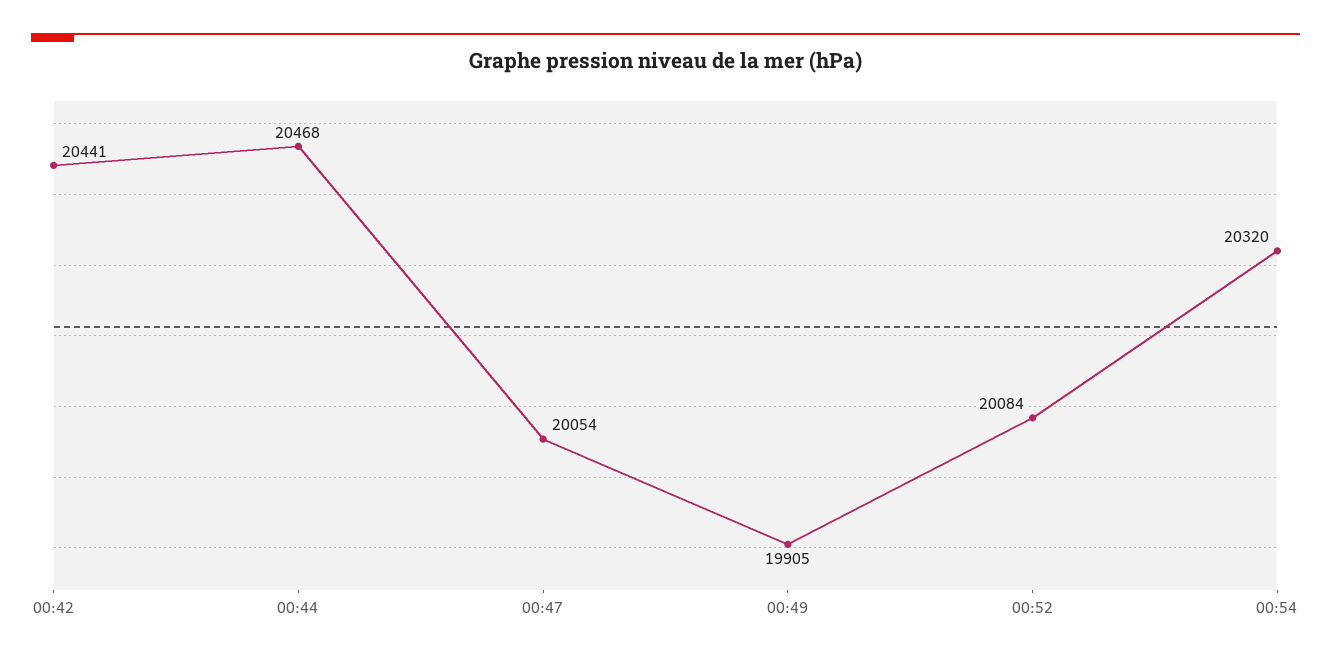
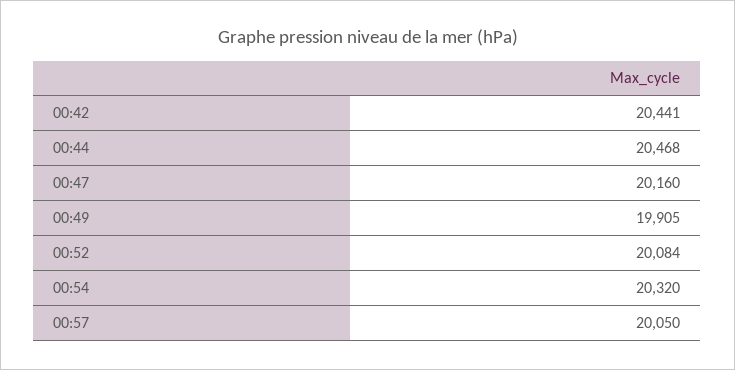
00:47: 20054 -> 20160
00:57: none -> 20050

